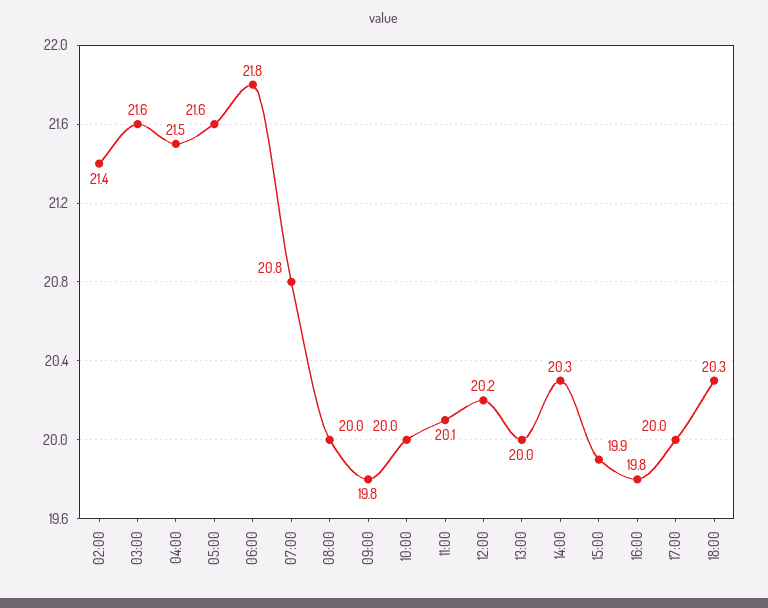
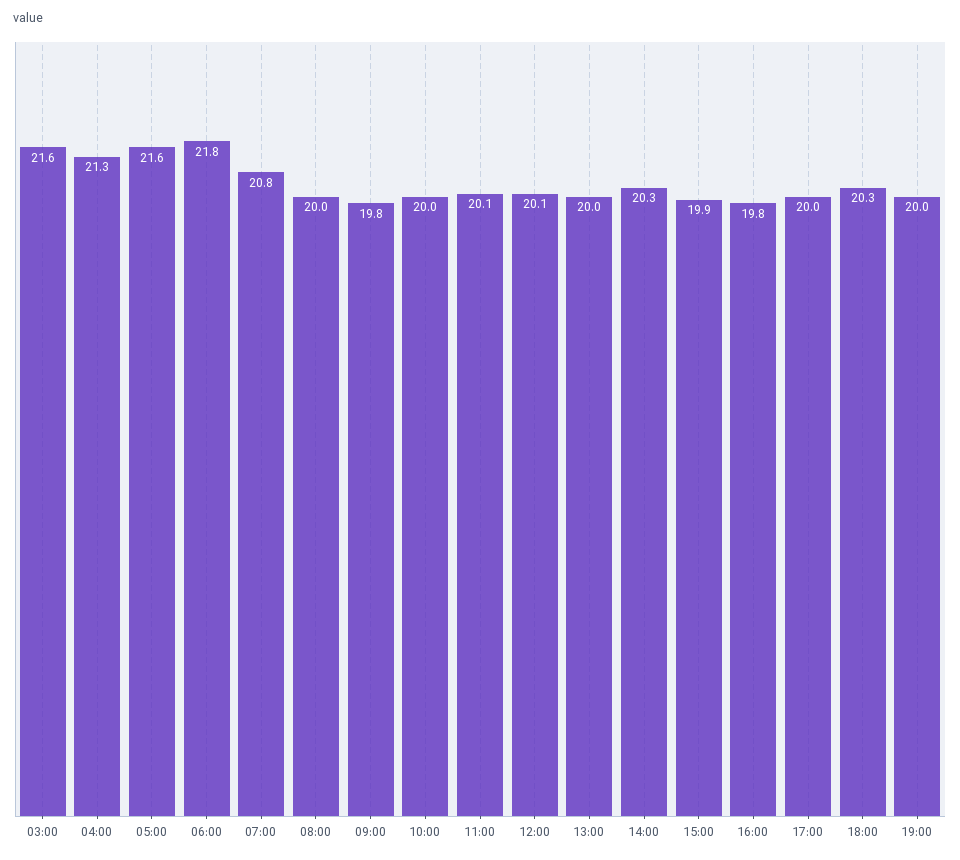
02:00: 21.4 -> none
04:00: 21.5 -> 21.3
12:00: 20.2 -> 20.1
19:00: none -> 20

